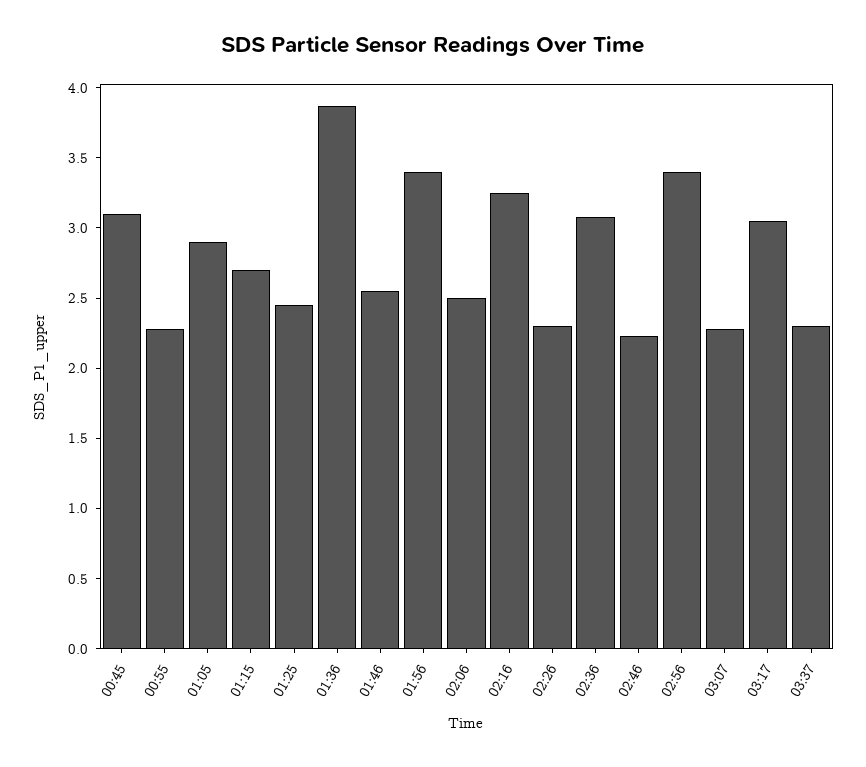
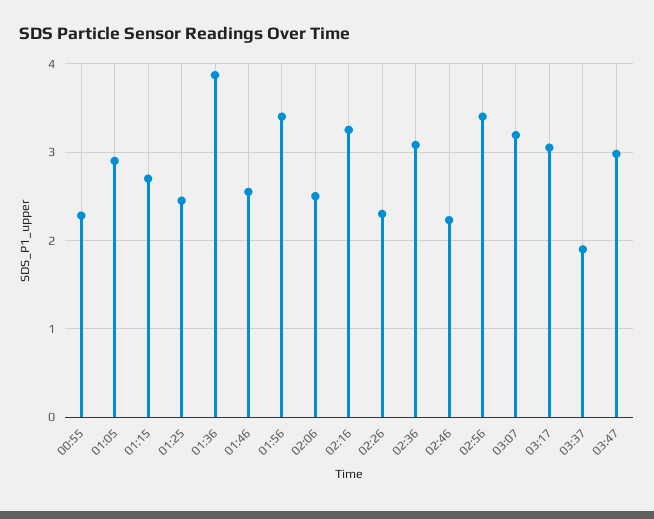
00:45: 3.1 -> none
03:07: 2.3 -> 3.2
03:37: 2.3 -> 1.9
03:47: none -> 3

